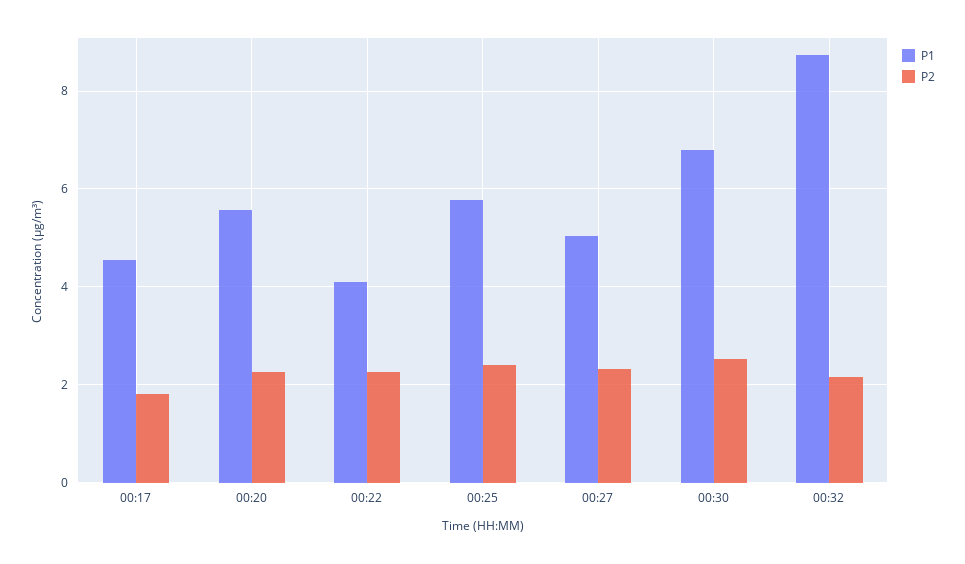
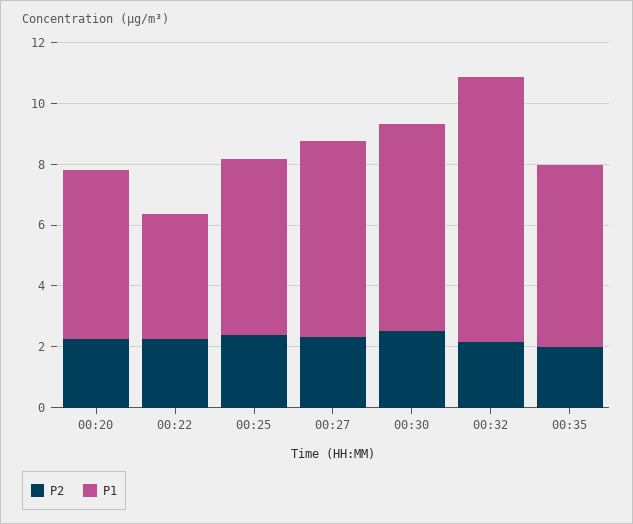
P1, 00:17: 4.6 -> none
P2, 00:17: 1.8 -> none
P1, 00:27: 5 -> 6.5
P2, 00:35: none -> 2
P1, 00:35: none -> 6

